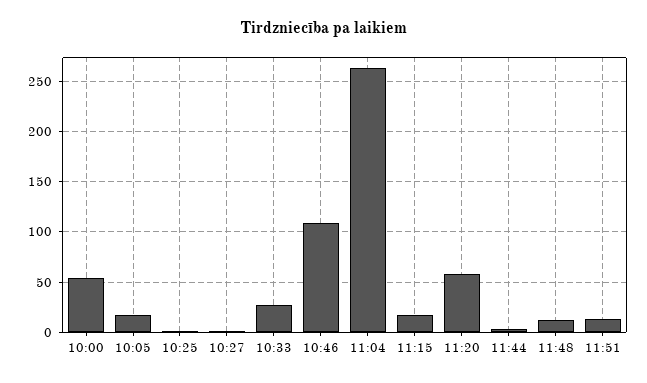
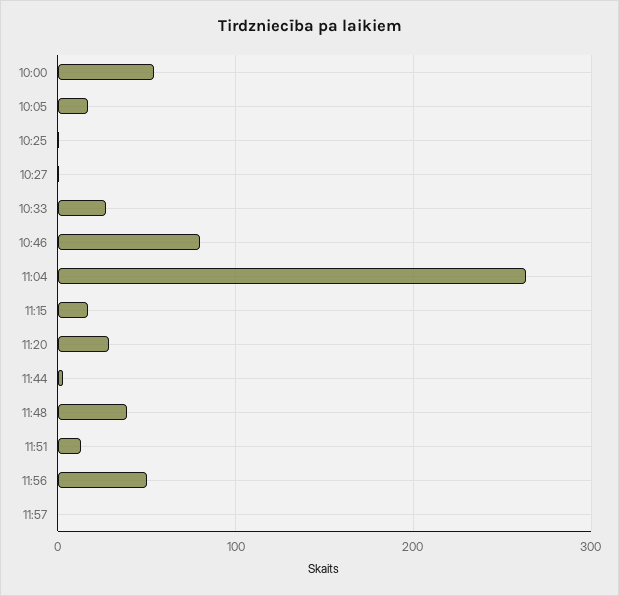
10:46: 110 -> 80
11:20: 60 -> 30
11:48: 10 -> 40
11:56: none -> 50
11:57: none -> 0

